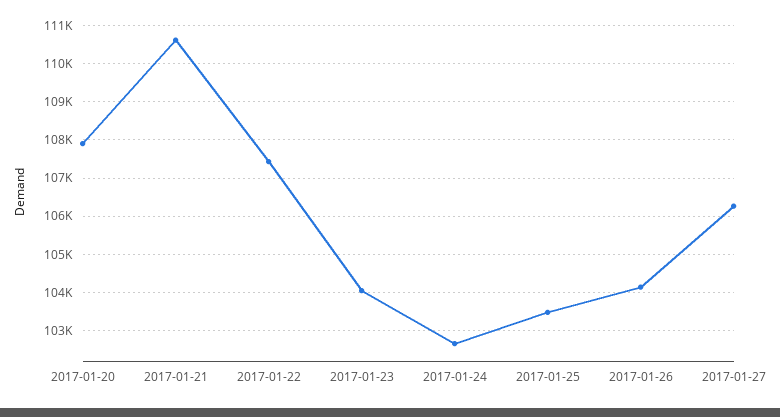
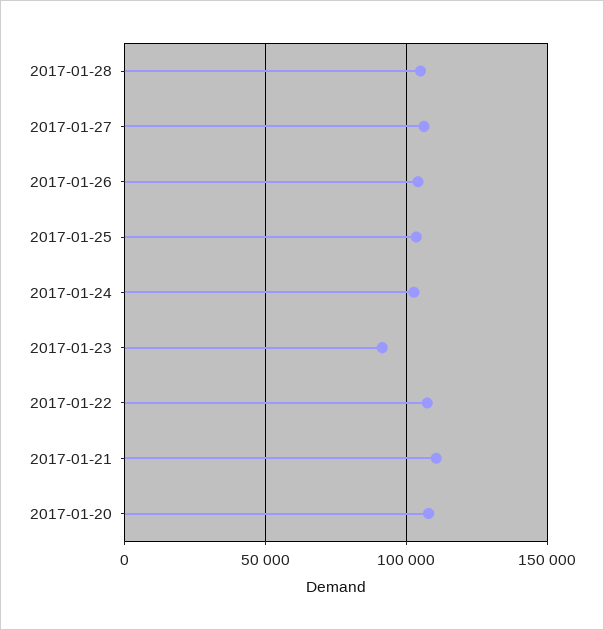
2017-01-23: 104000 -> 90000
2017-01-28: none -> 105000

